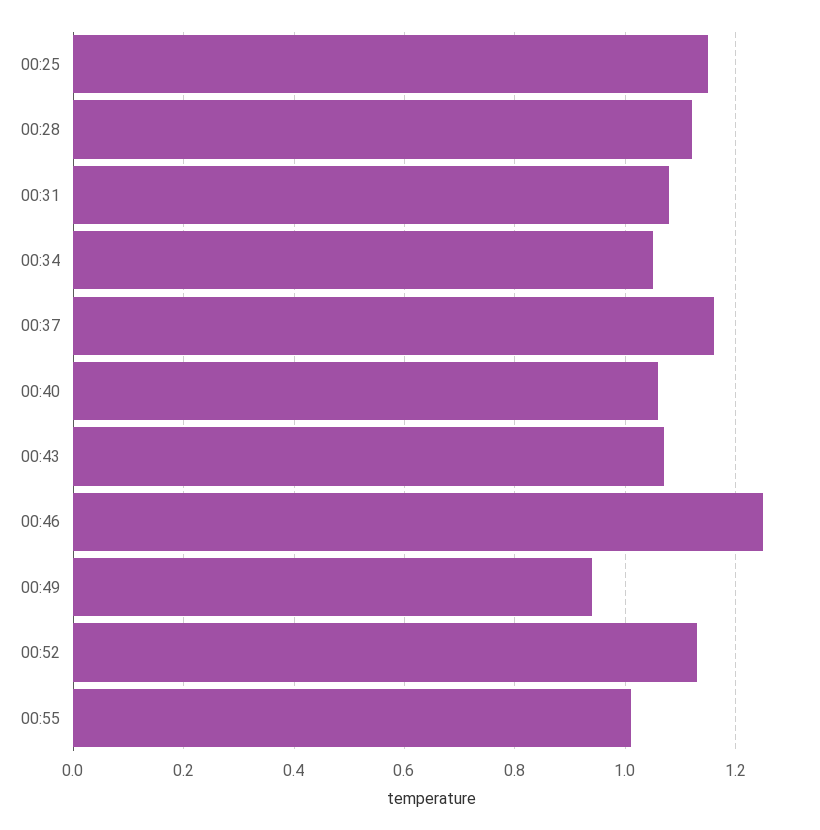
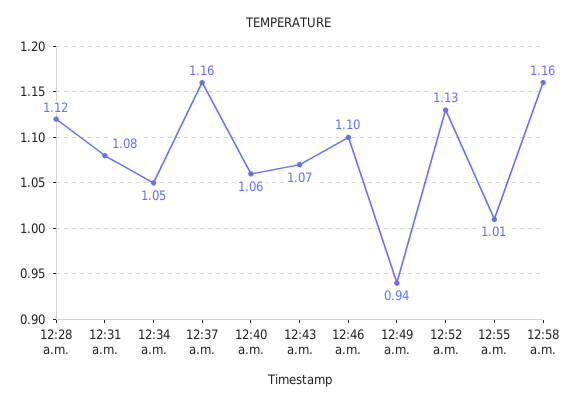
00:25: 1.15 -> none
00:46: 1.25 -> 1.1
12:58 a.m.: none -> 1.16

